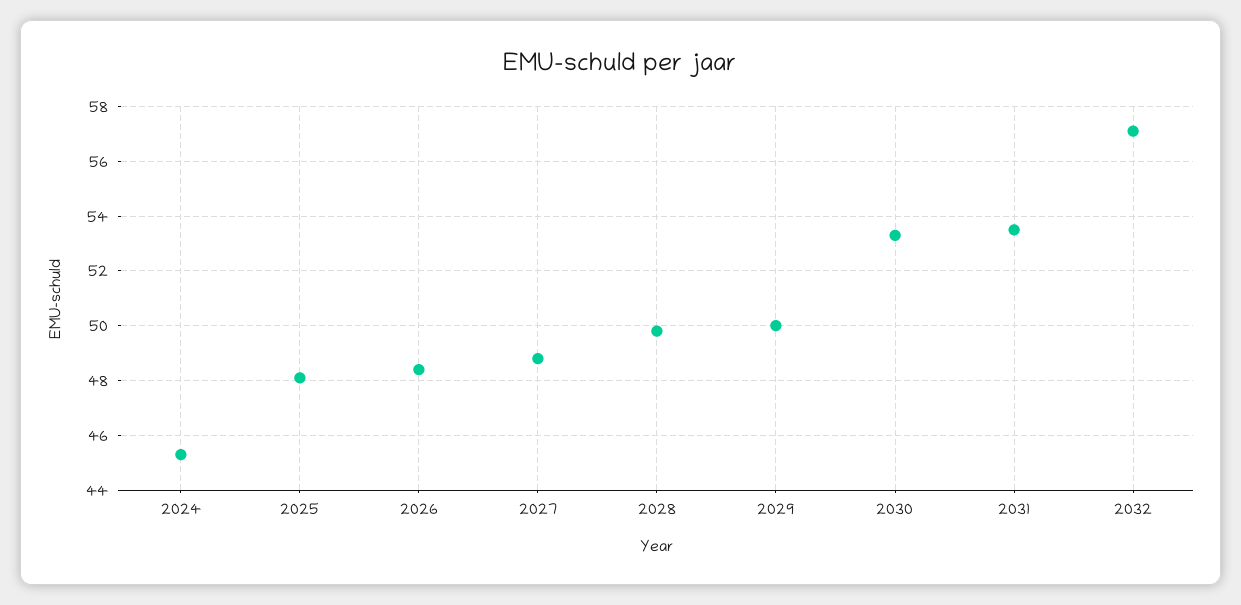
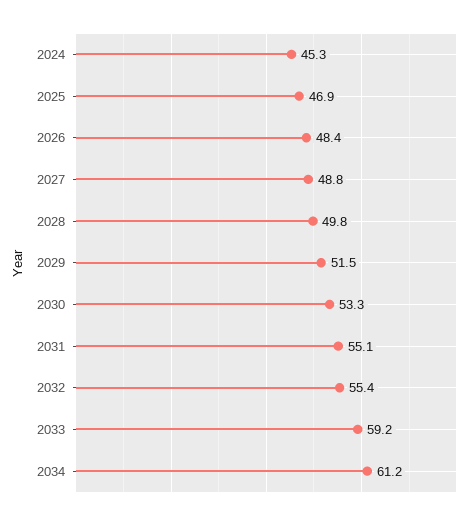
2025: 48 -> 46.9
2029: 50 -> 51.5
2031: 53.5 -> 55.1
2032: 57 -> 55.4
2033: none -> 59.2
2034: none -> 61.2

